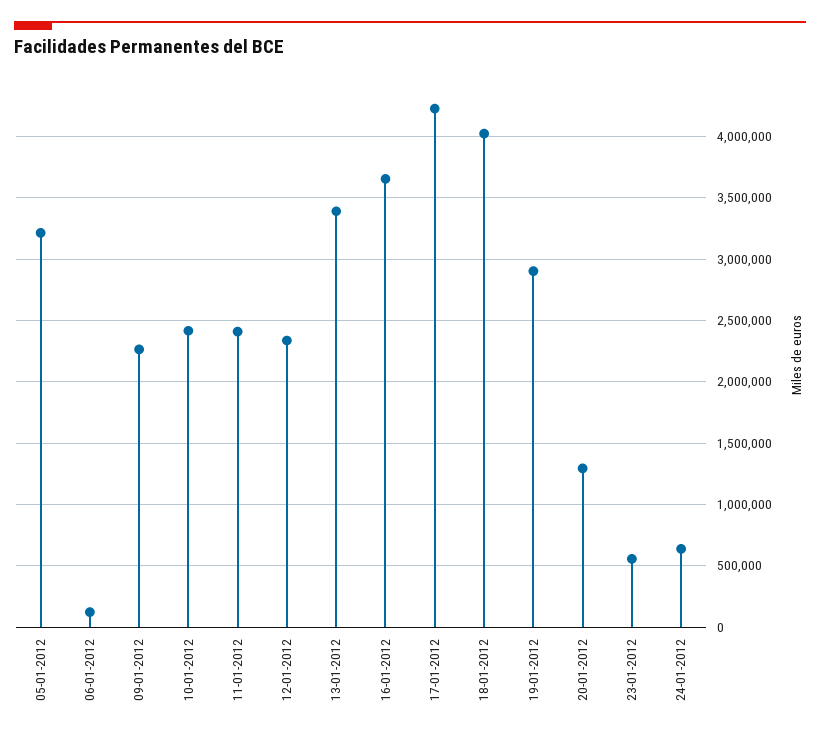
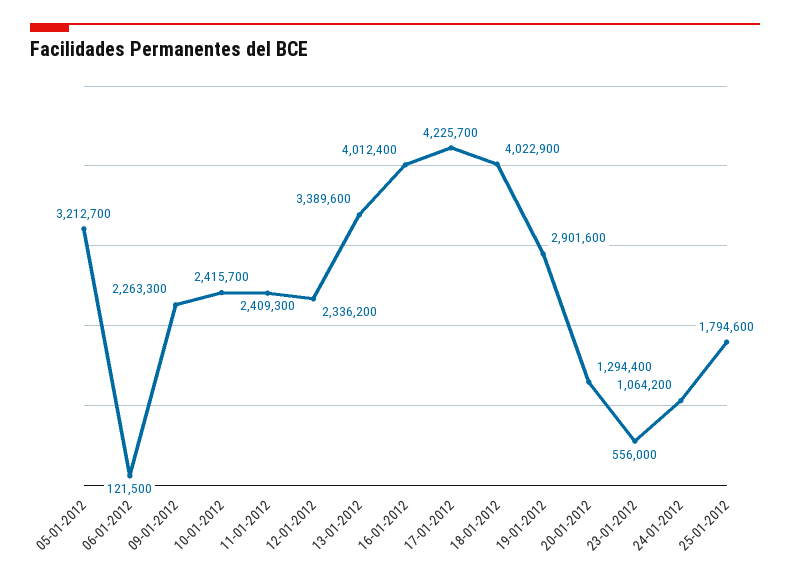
16-01-2012: 3650000 -> 4012400
24-01-2012: 650000 -> 1064200
25-01-2012: none -> 1794600

